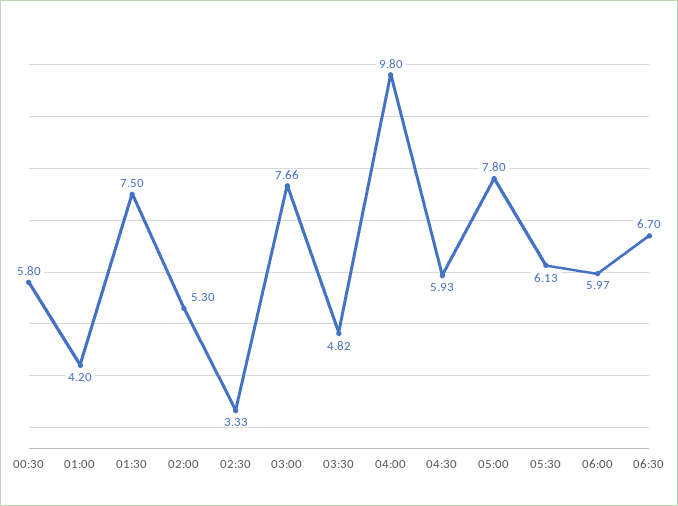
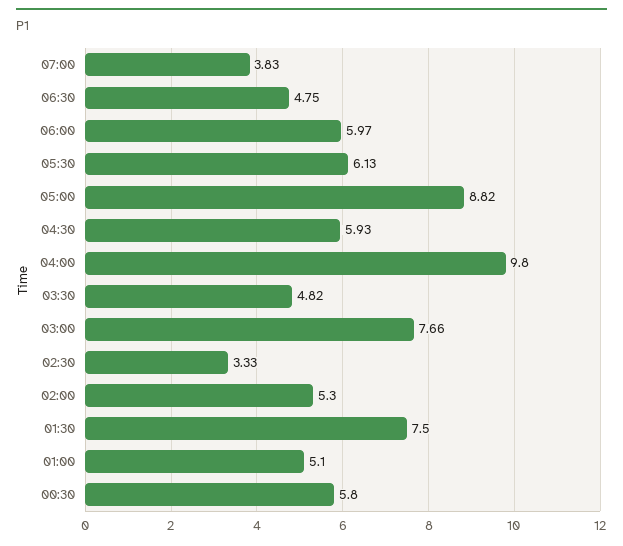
01:00: 4.2 -> 5.1
05:00: 7.8 -> 8.82
06:30: 6.7 -> 4.75
07:00: none -> 3.83

